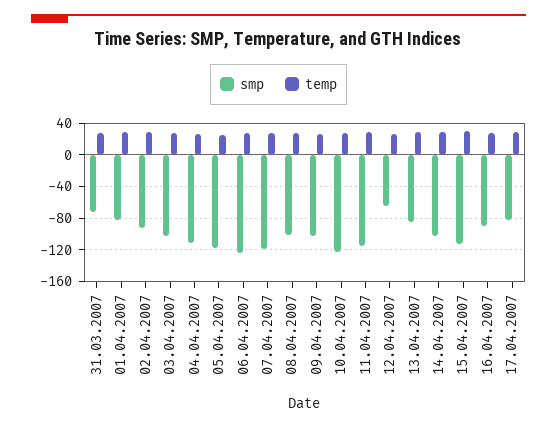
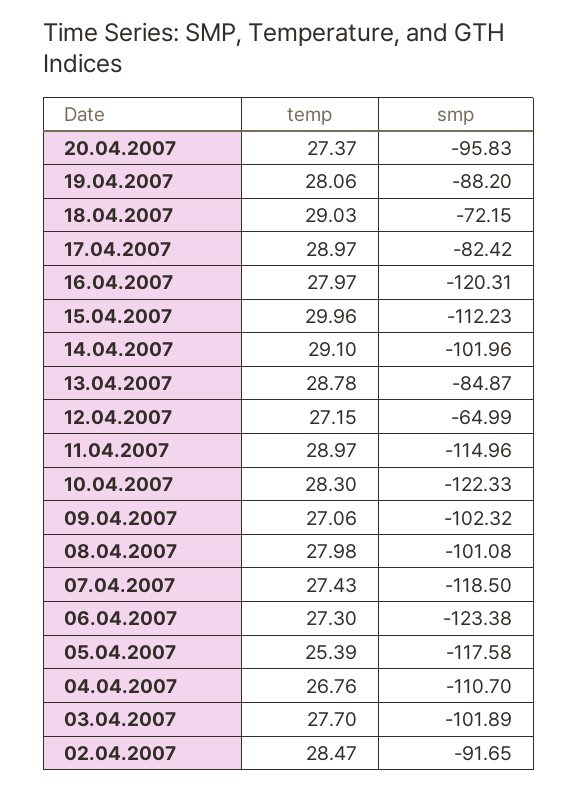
smp, 31.03.2007: -70 -> none
temp, 31.03.2007: 30 -> none
smp, 01.04.2007: -80 -> none
temp, 01.04.2007: 30 -> none
smp, 16.04.2007: -90 -> -120.31
temp, 20.04.2007: none -> 27.37
smp, 20.04.2007: none -> -95.83
temp, 19.04.2007: none -> 28.06
smp, 19.04.2007: none -> -88.2
temp, 18.04.2007: none -> 29.03
smp, 18.04.2007: none -> -72.15

